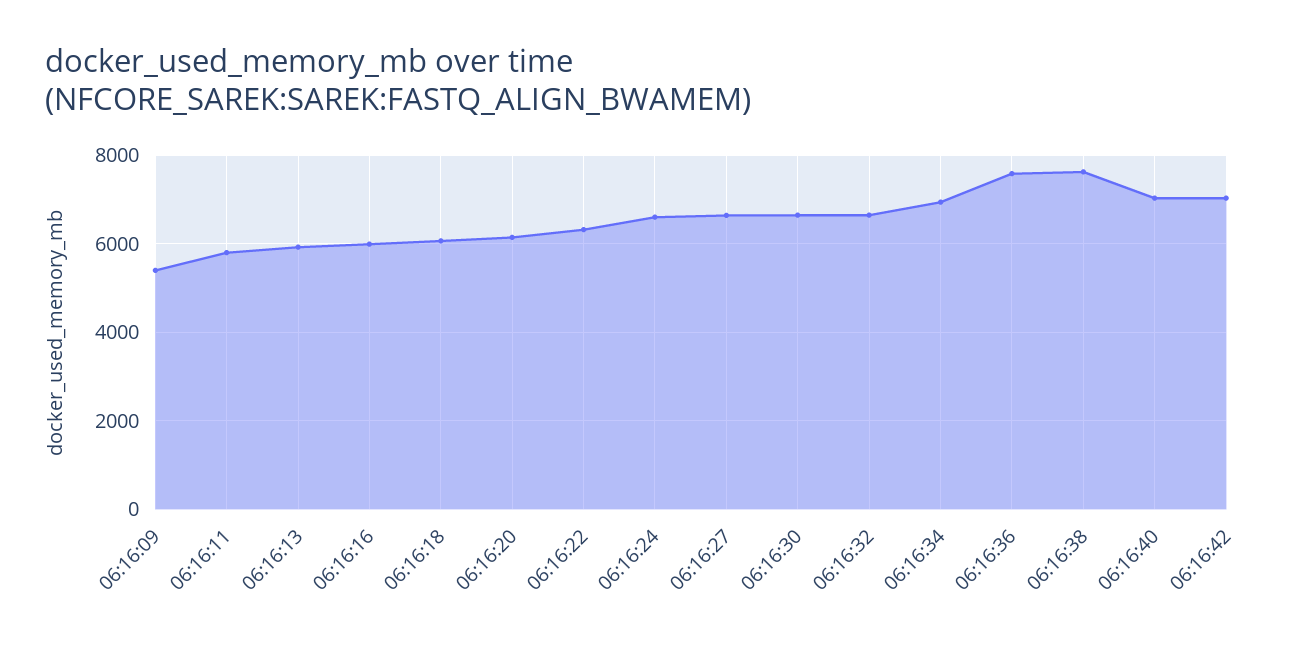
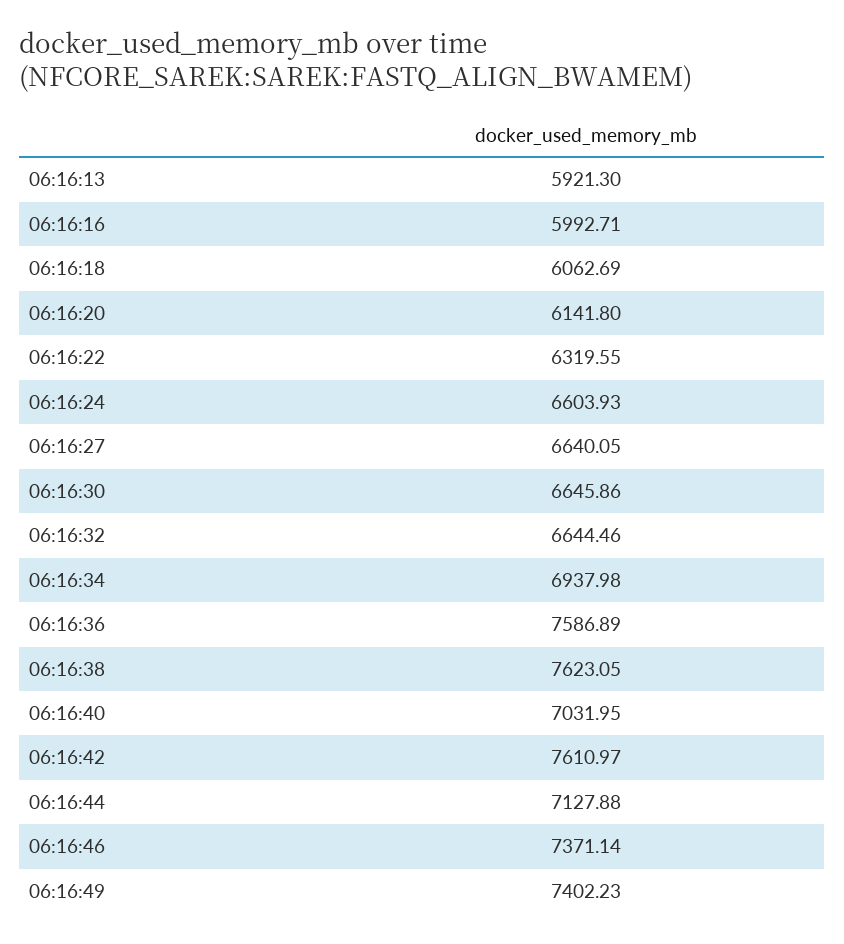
06:16:09: 5400 -> none
06:16:11: 5800 -> none
06:16:42: 7000 -> 7610.97
06:16:44: none -> 7127.88
06:16:46: none -> 7371.14
06:16:49: none -> 7402.23

